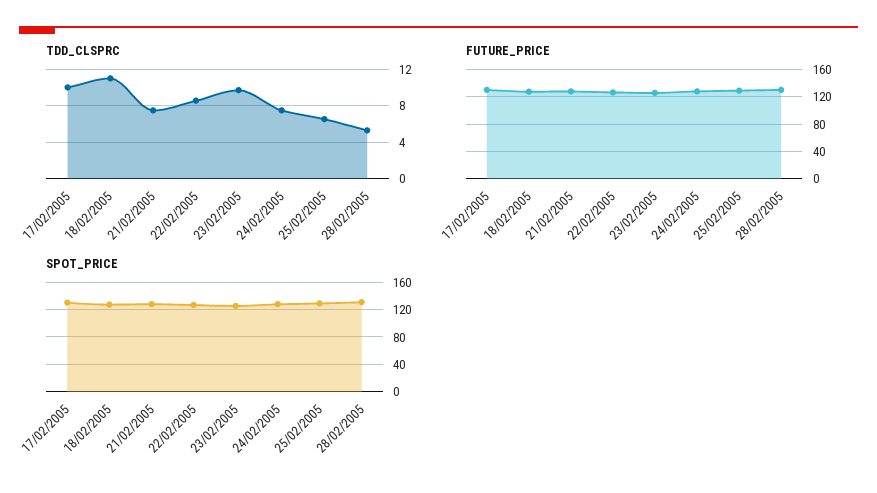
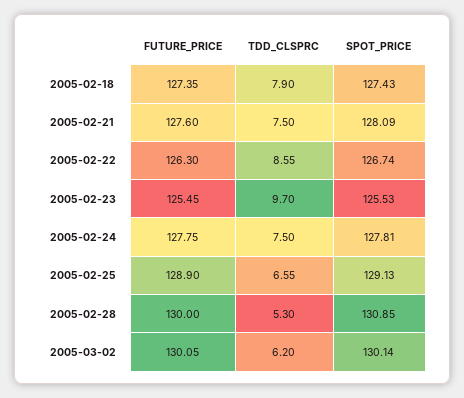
TDD_CLSPRC, 17/02/2005: 10 -> none
TDD_CLSPRC, 18/02/2005: 11 -> 7.9
FUTURE_PRICE, 17/02/2005: 130 -> none
SPOT_PRICE, 17/02/2005: 130 -> none
FUTURE_PRICE, 2005-03-02: none -> 130.05
TDD_CLSPRC, 2005-03-02: none -> 6.2
SPOT_PRICE, 2005-03-02: none -> 130.14

